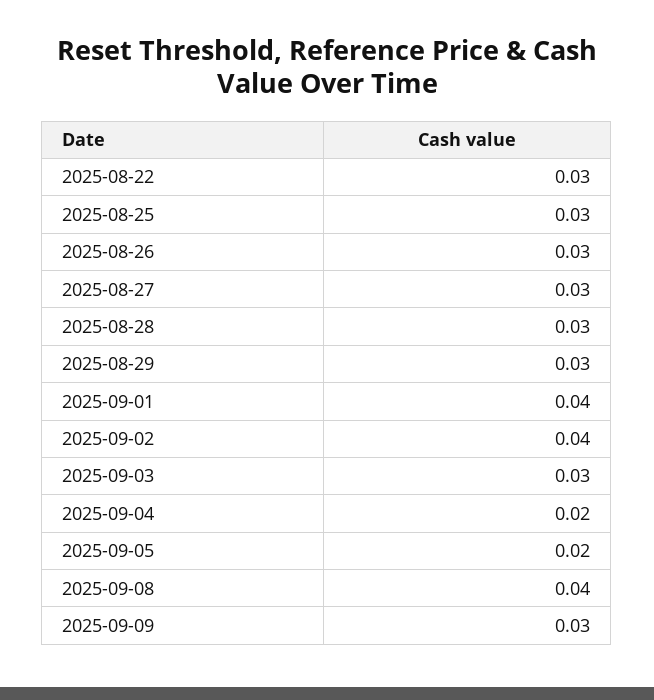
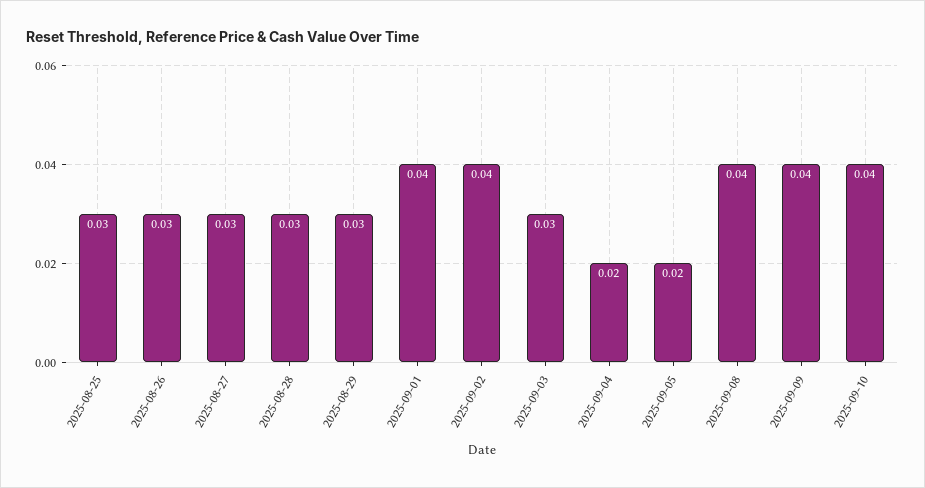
2025-08-22: 0.03 -> none
2025-09-09: 0.03 -> 0.04
2025-09-10: none -> 0.04

